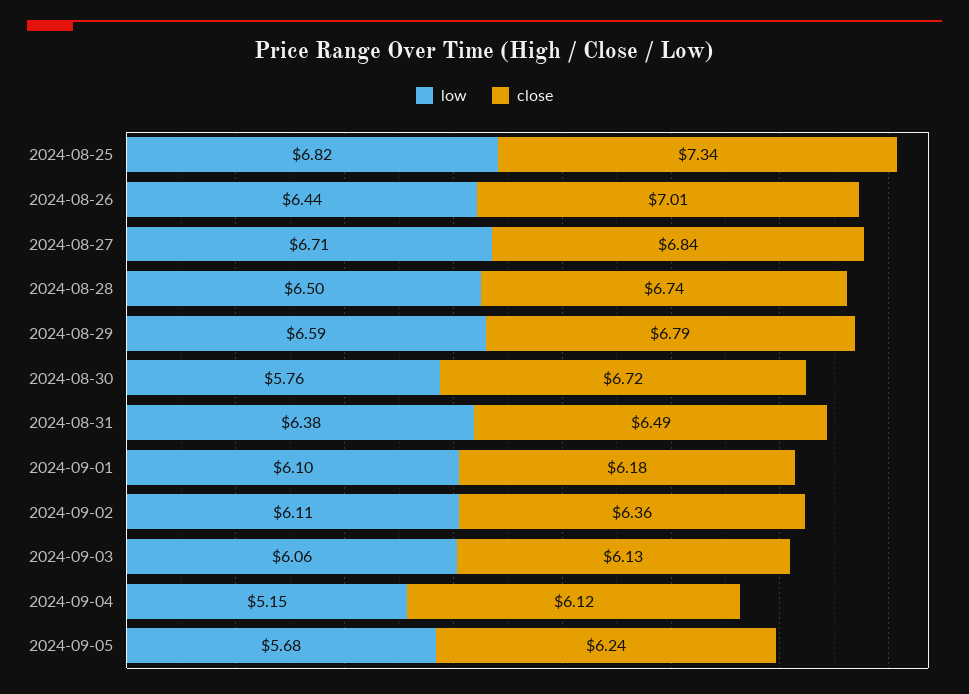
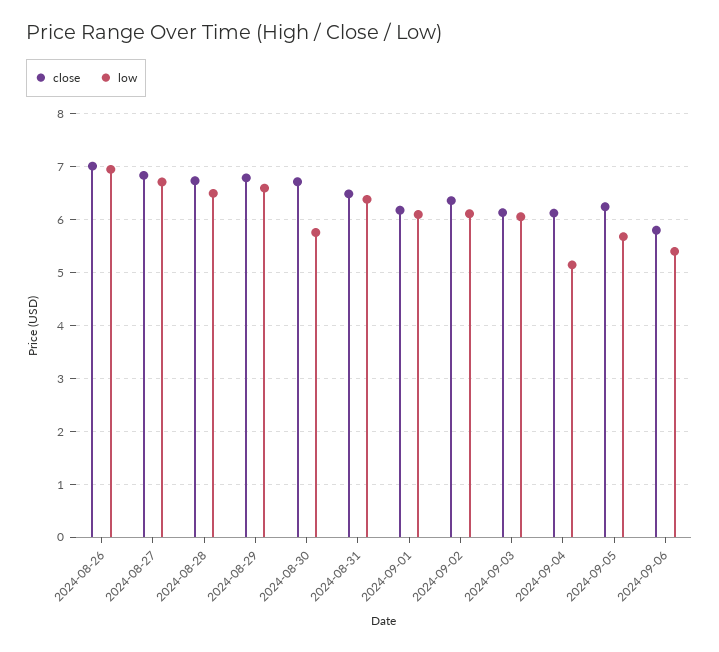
low, 2024-08-25: 6.82 -> none
close, 2024-08-25: 7.34 -> none
low, 2024-08-26: 6.44 -> 7
close, 2024-09-06: none -> 5.8
low, 2024-09-06: none -> 5.4

